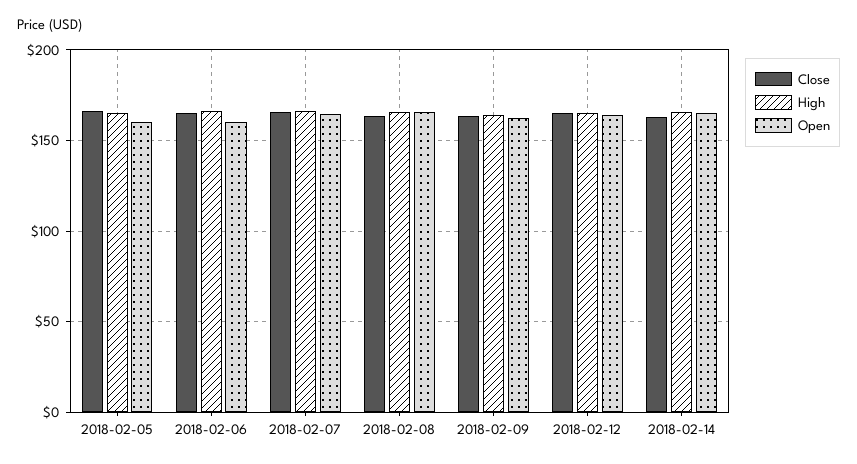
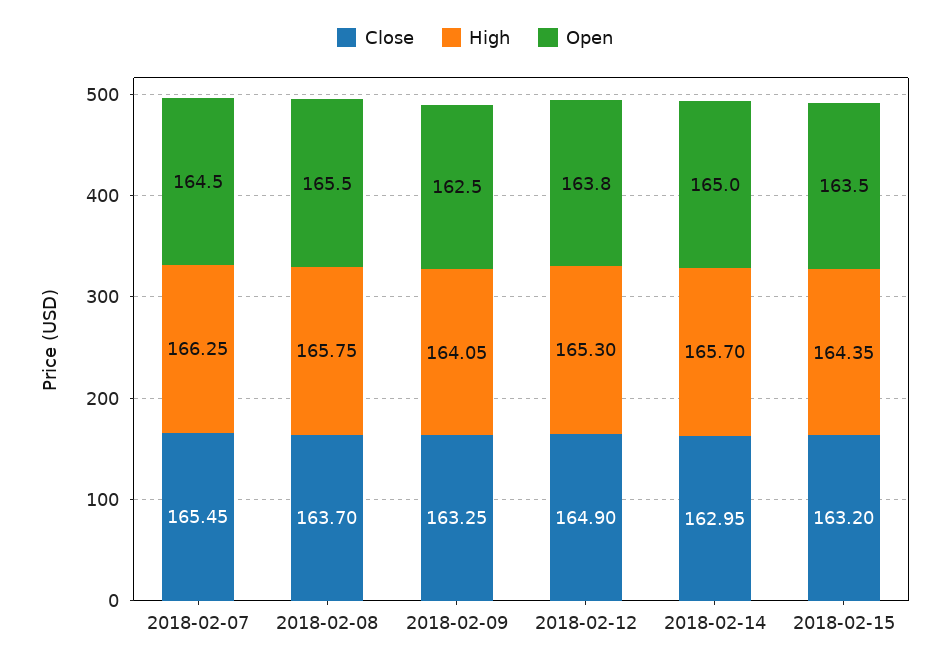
Close, 2018-02-05: 165 -> none
High, 2018-02-05: 165 -> none
Open, 2018-02-05: 160 -> none
Close, 2018-02-06: 165 -> none
High, 2018-02-06: 165 -> none
Open, 2018-02-06: 160 -> none
Close, 2018-02-15: none -> 163.2
High, 2018-02-15: none -> 164.35
Open, 2018-02-15: none -> 163.5

